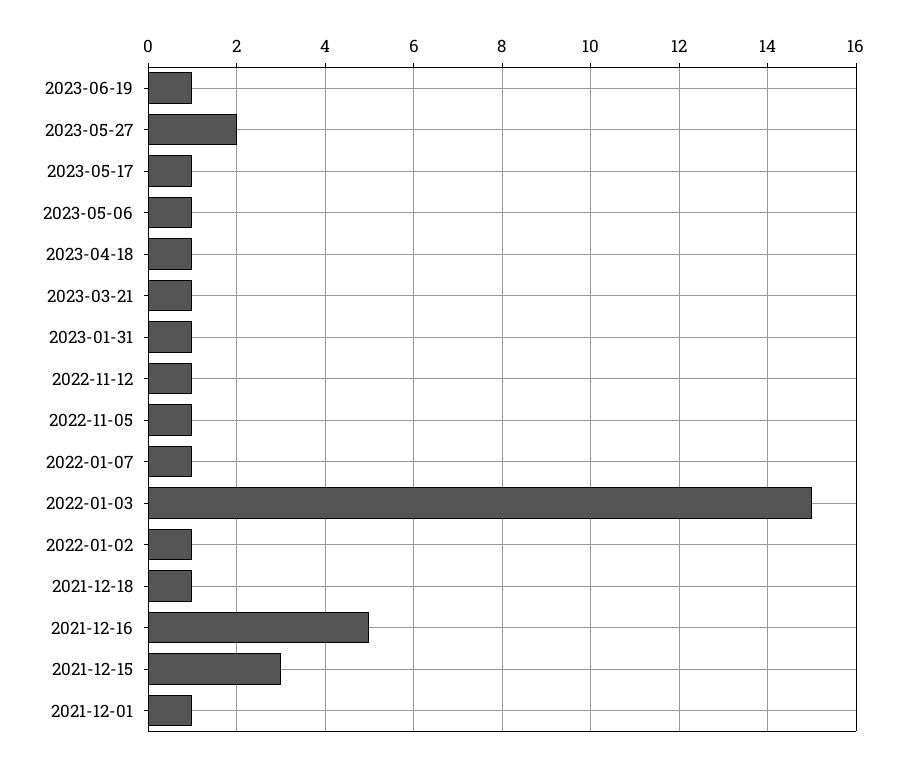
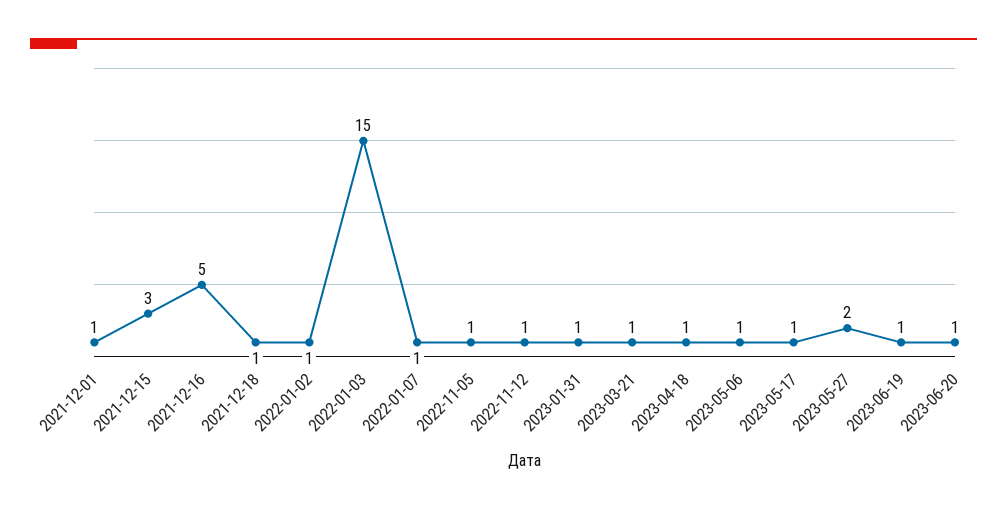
2023-06-20: none -> 1

